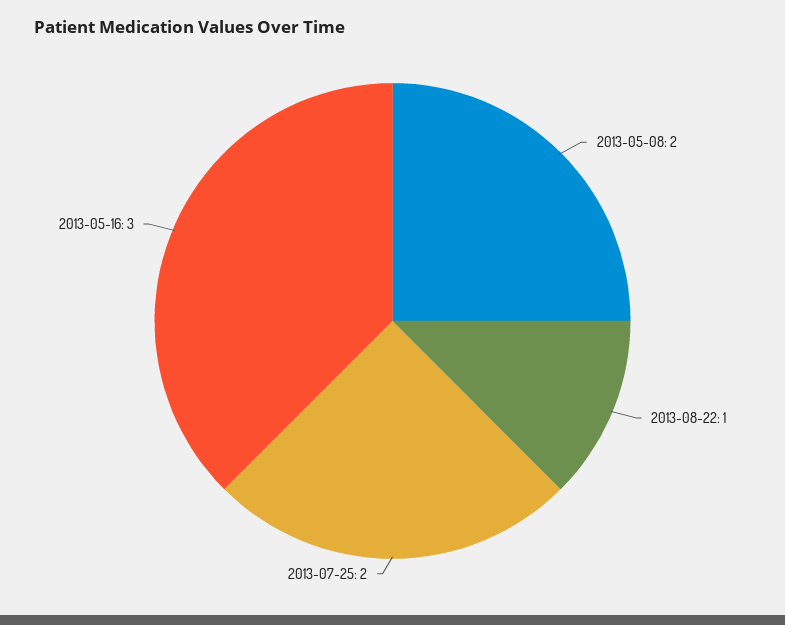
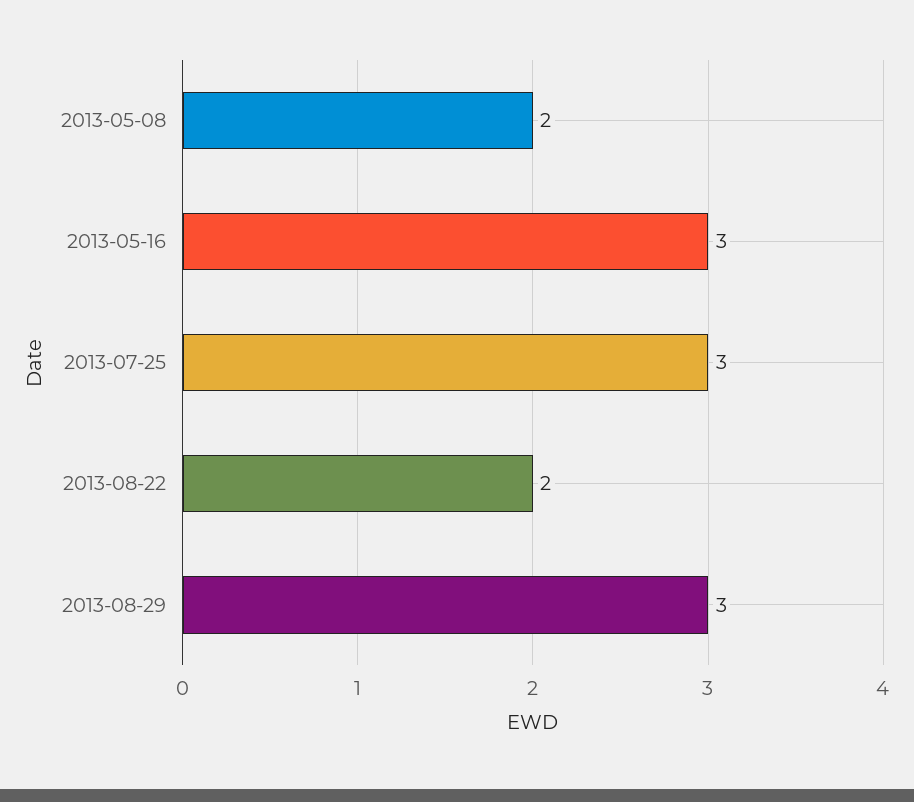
2013-08-22: 1 -> 2
2013-07-25: 2 -> 3
2013-08-29: none -> 3

